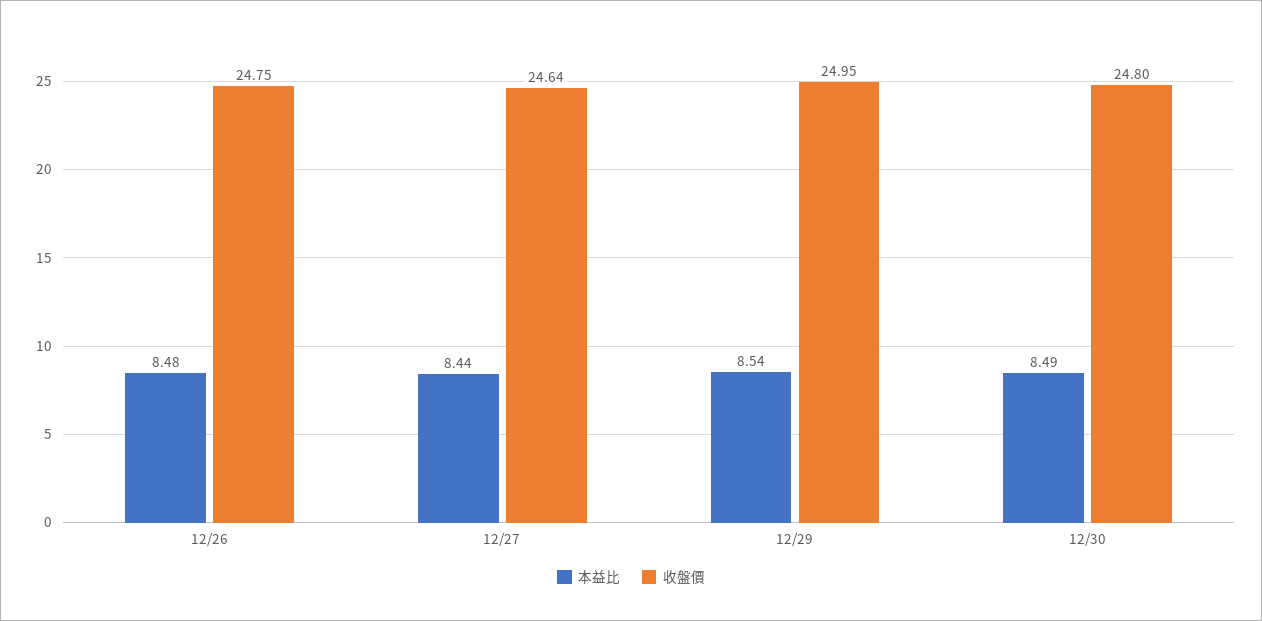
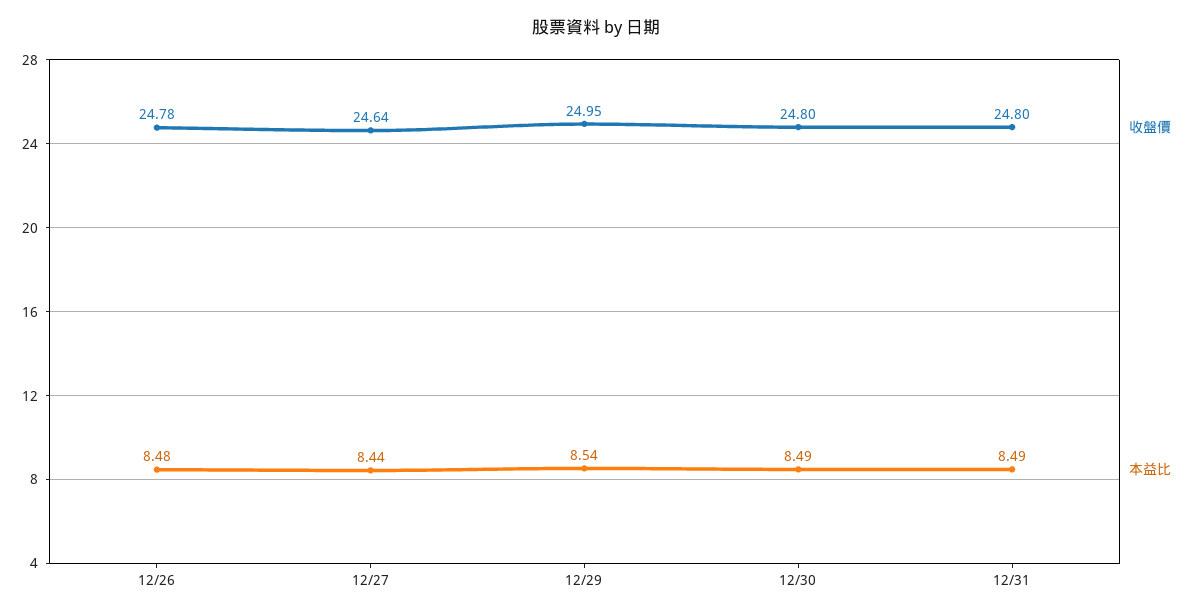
收盤價, 12/26: 24.75 -> 24.78
收盤價, 12/31: none -> 24.8
本益比, 12/31: none -> 8.49

